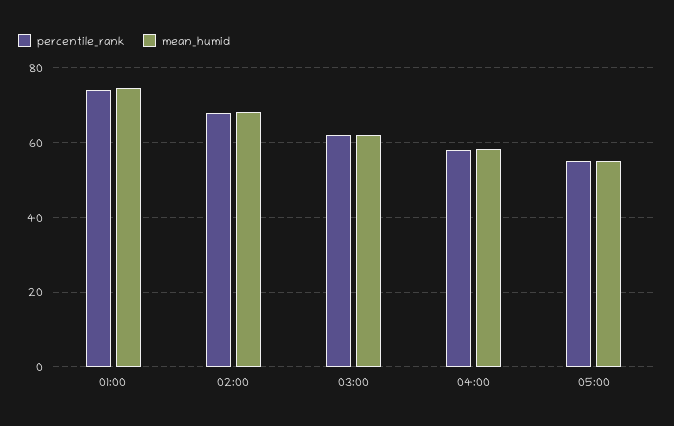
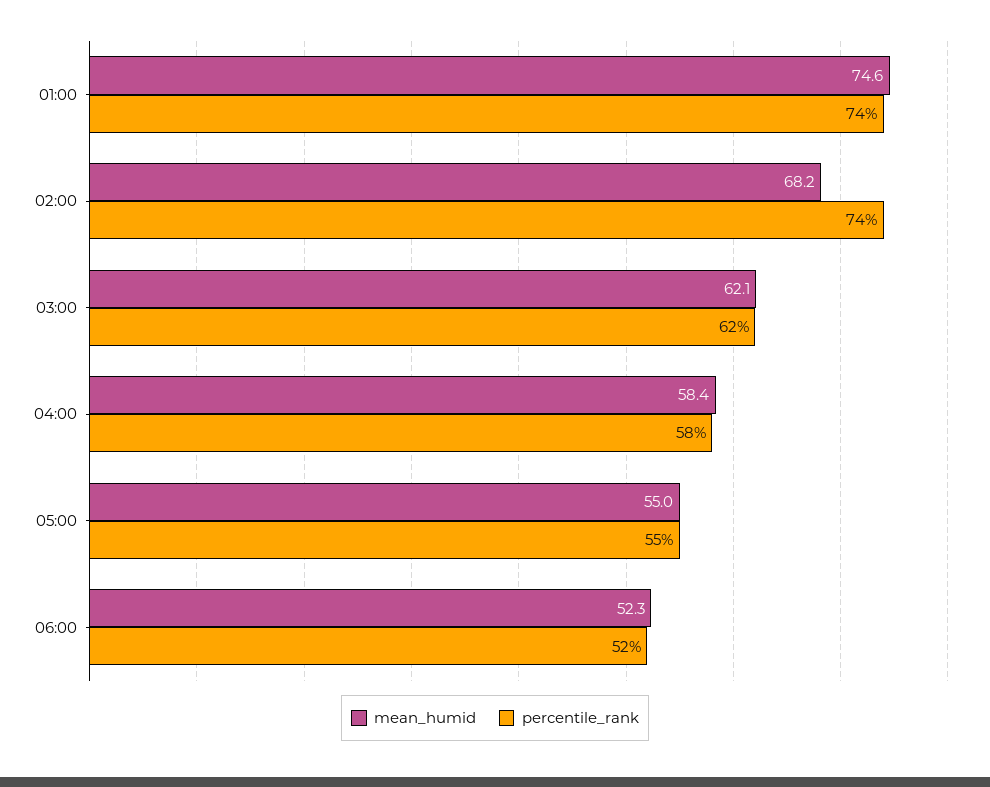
percentile_rank, 02:00: 68 -> 74
mean_humid, 06:00: none -> 52.3
percentile_rank, 06:00: none -> 52

